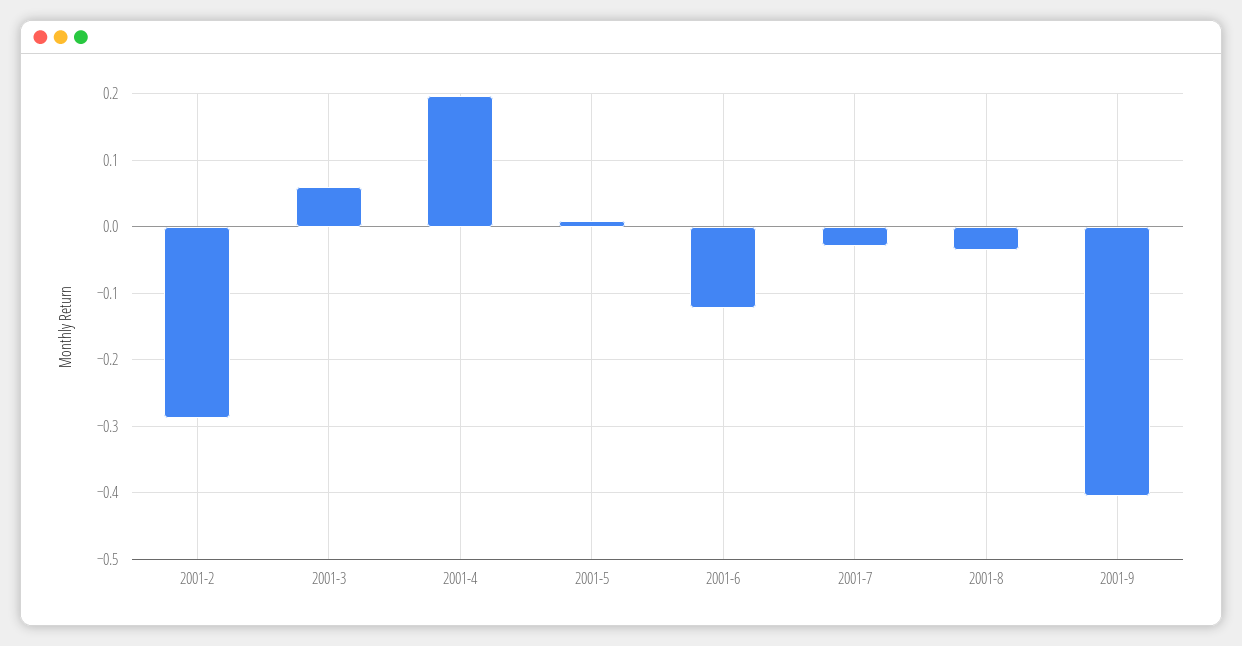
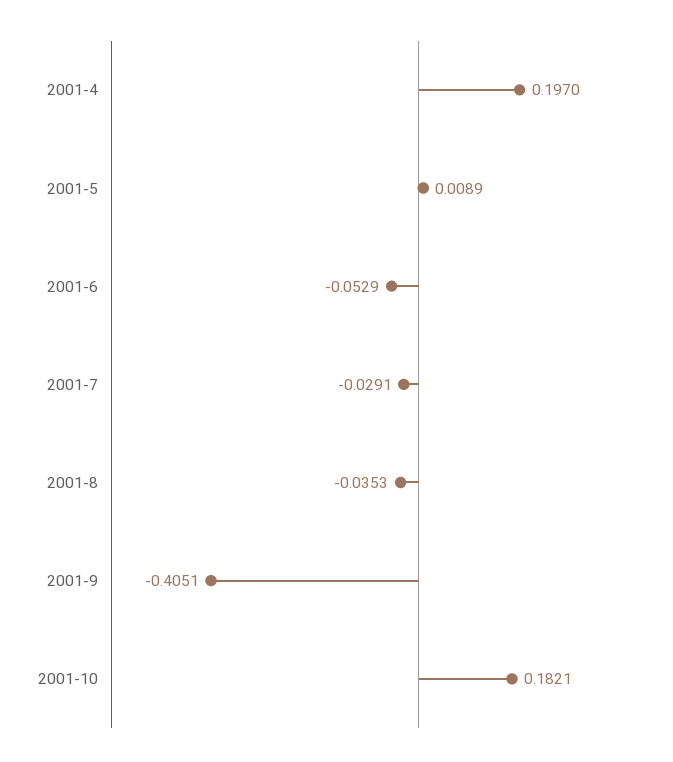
2001-2: -0.29 -> none
2001-3: 0.06 -> none
2001-6: -0.12 -> -0.0529
2001-10: none -> 0.1821

